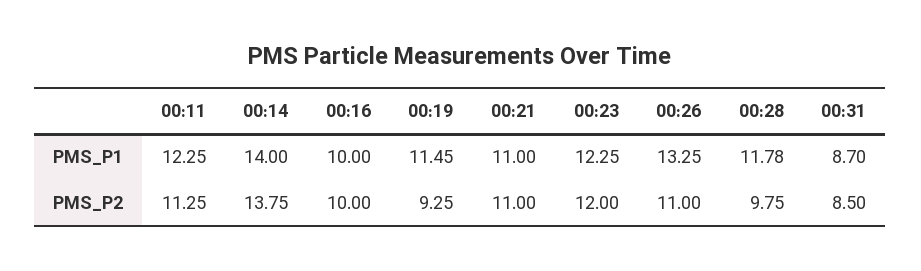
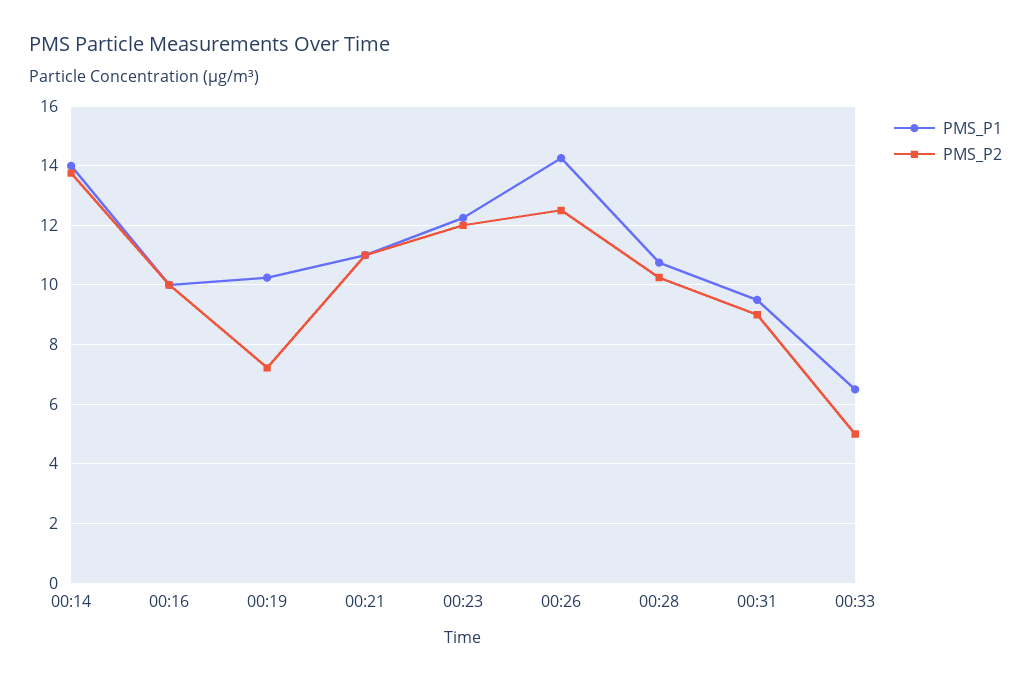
PMS_P1, 00:11: 12.25 -> none
PMS_P1, 00:19: 11.45 -> 10.25
PMS_P1, 00:26: 13.25 -> 14.25
PMS_P1, 00:28: 11.78 -> 10.75
PMS_P1, 00:31: 8.7 -> 9.5
PMS_P2, 00:11: 11.25 -> none
PMS_P2, 00:19: 9.25 -> 7.25
PMS_P2, 00:26: 11 -> 12.5
PMS_P2, 00:28: 9.75 -> 10.25
PMS_P2, 00:31: 8.5 -> 9
PMS_P1, 00:33: none -> 6.5
PMS_P2, 00:33: none -> 5

